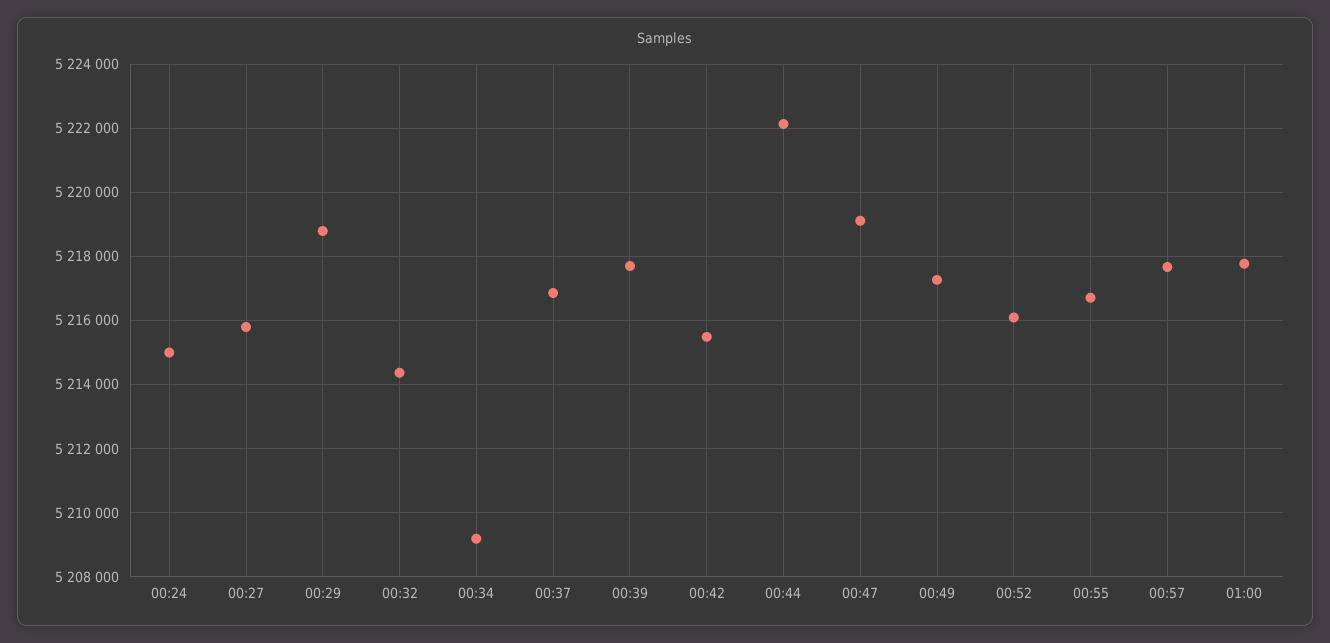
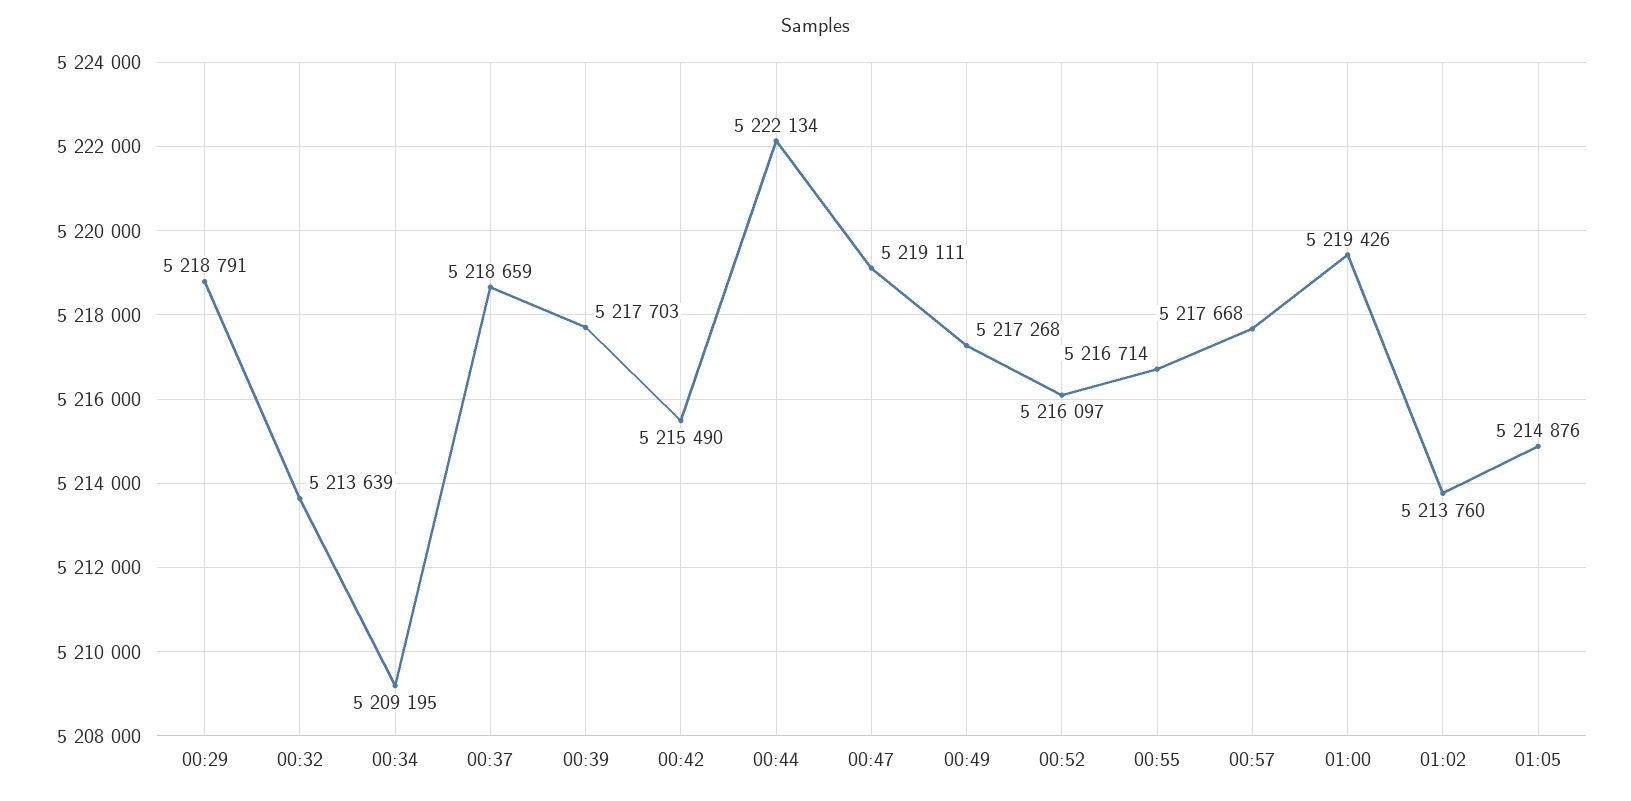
00:24: 5215000 -> none
00:27: 5215800 -> none
00:32: 5214400 -> 5213639
00:37: 5216800 -> 5218659
01:00: 5217800 -> 5219426
01:02: none -> 5213760
01:05: none -> 5214876

